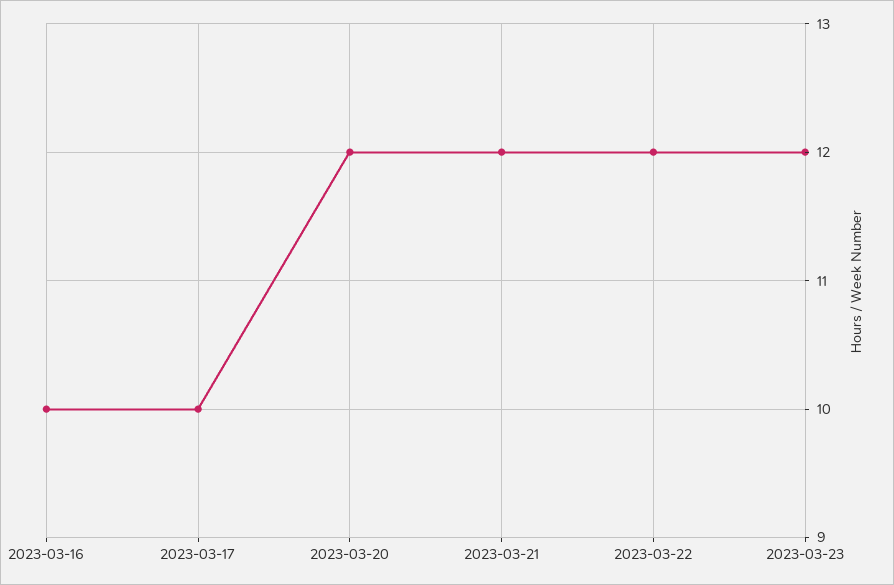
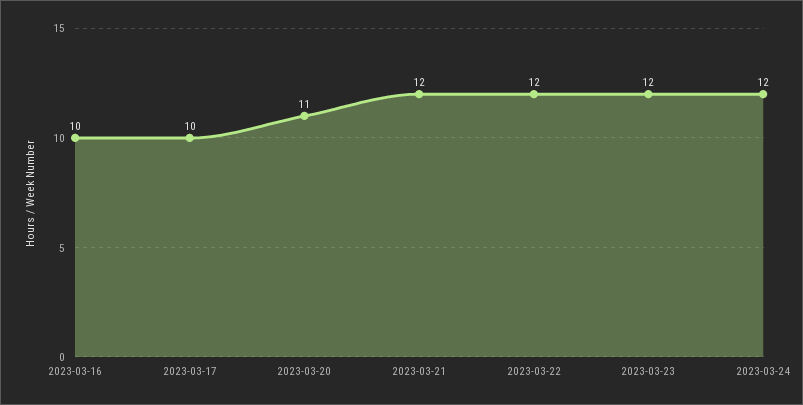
2023-03-20: 12 -> 11
2023-03-24: none -> 12

